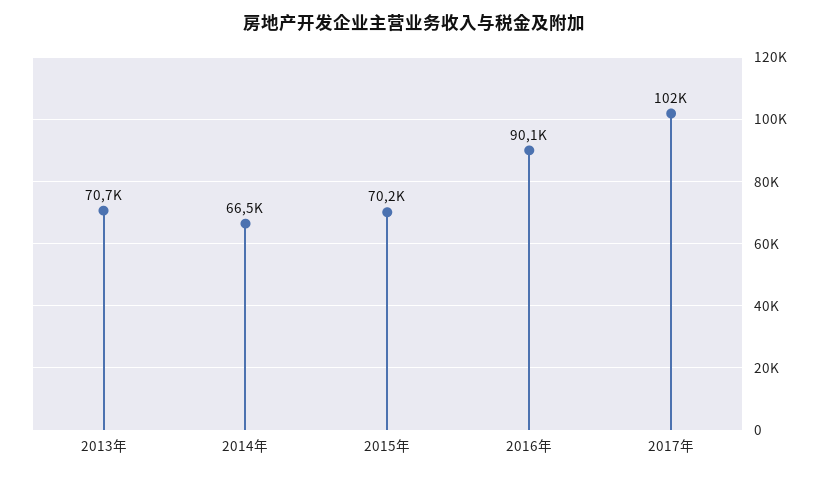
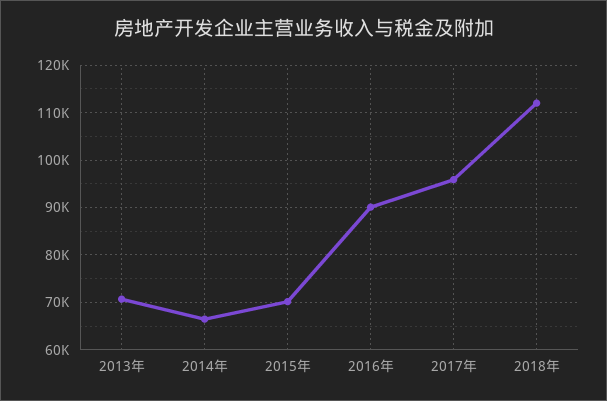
2017年: 102000 -> 96000
2018年: none -> 112000

